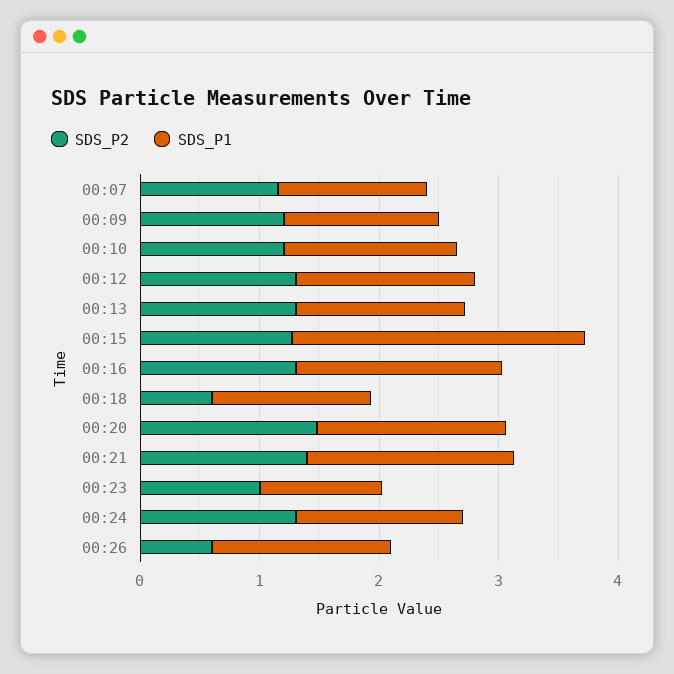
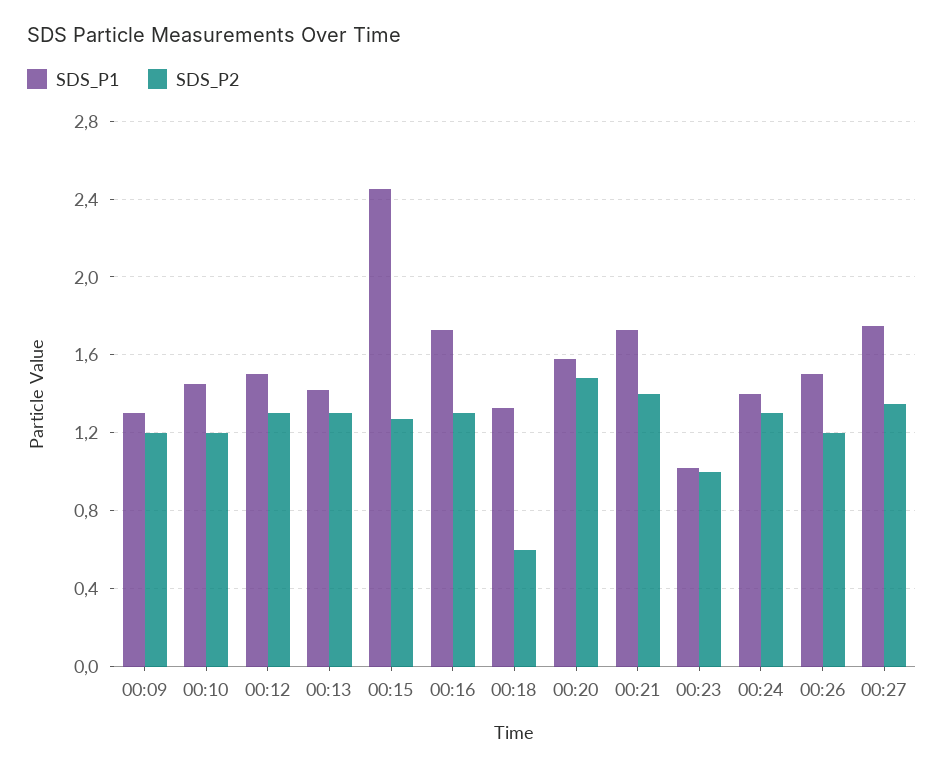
SDS_P2, 00:07: 1.2 -> none
SDS_P1, 00:07: 1.2 -> none
SDS_P2, 00:26: 0.6 -> 1.2
SDS_P1, 00:27: none -> 1.75
SDS_P2, 00:27: none -> 1.35

